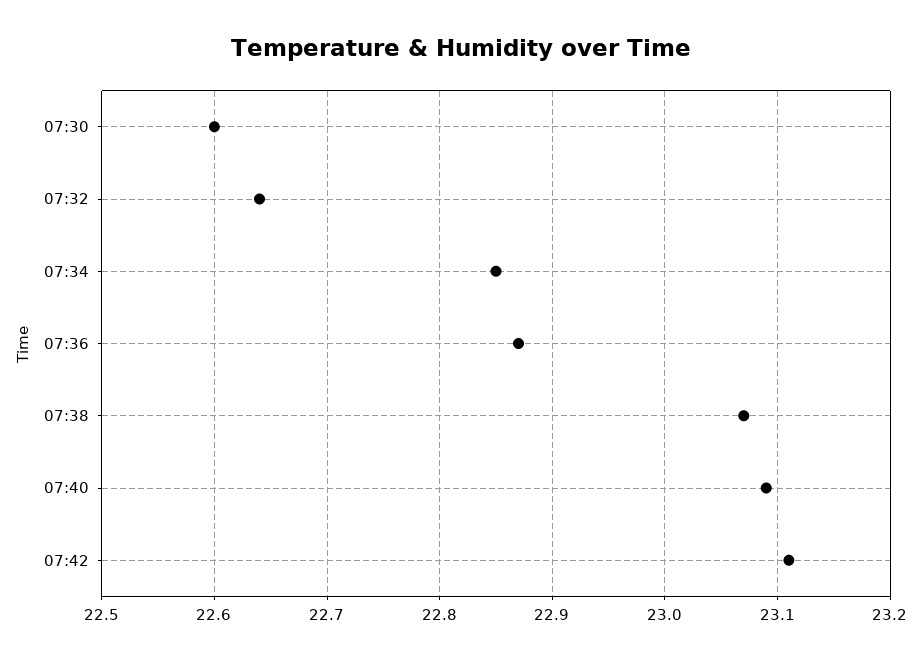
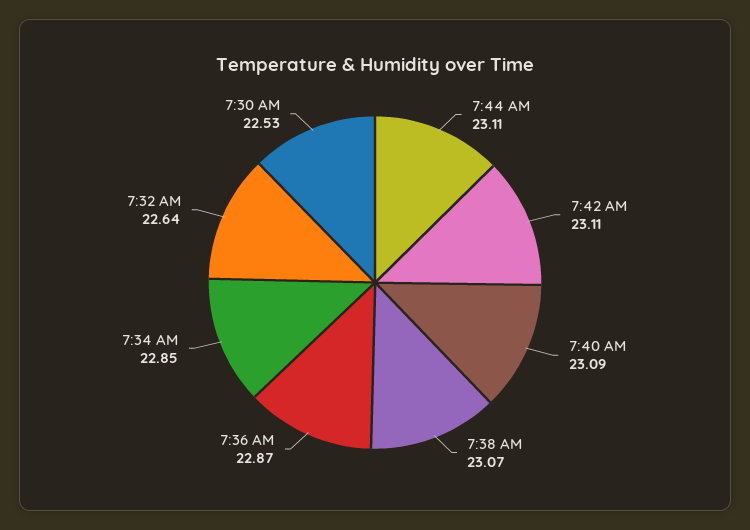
07:30: 22.6 -> 22.53
7:44 AM: none -> 23.11

